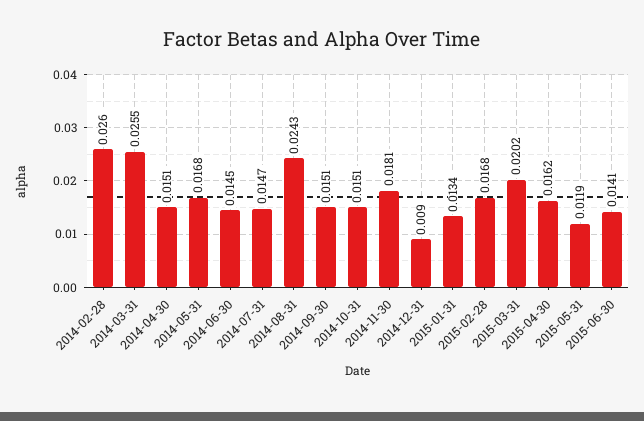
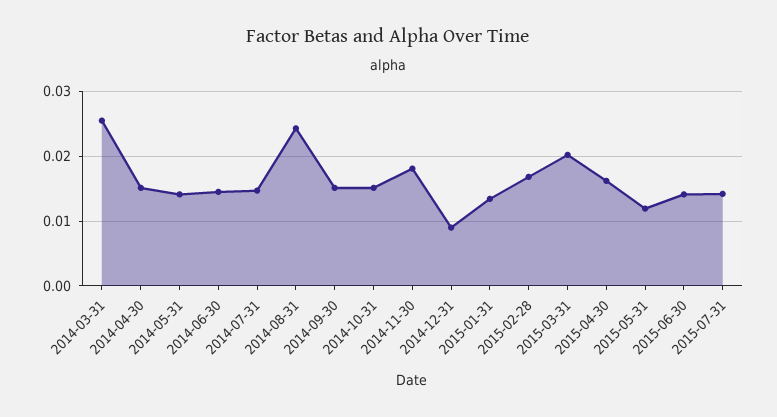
2014-02-28: 0.026 -> none
2014-05-31: 0.0168 -> 0.014
2015-07-31: none -> 0.014

